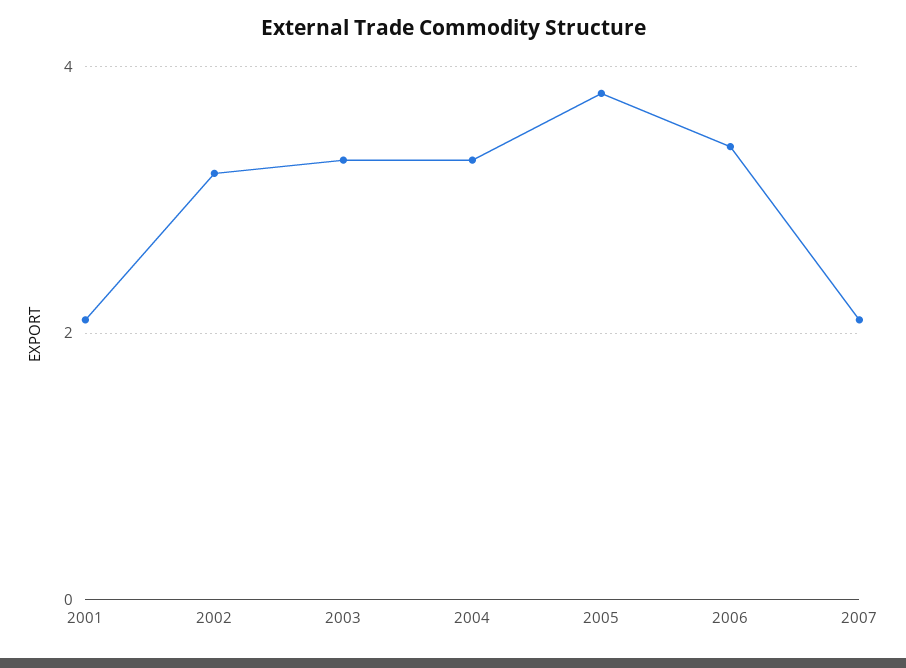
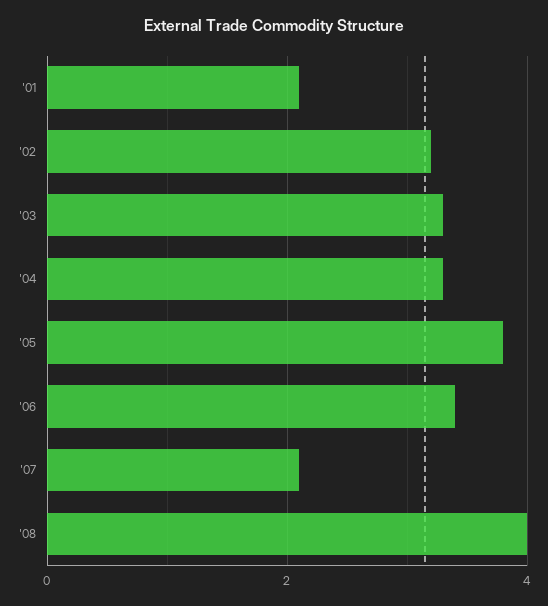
'08: none -> 4

